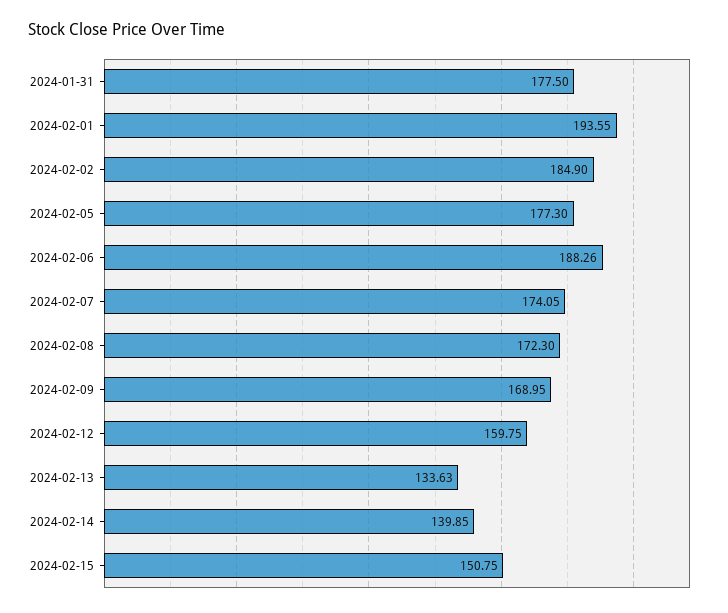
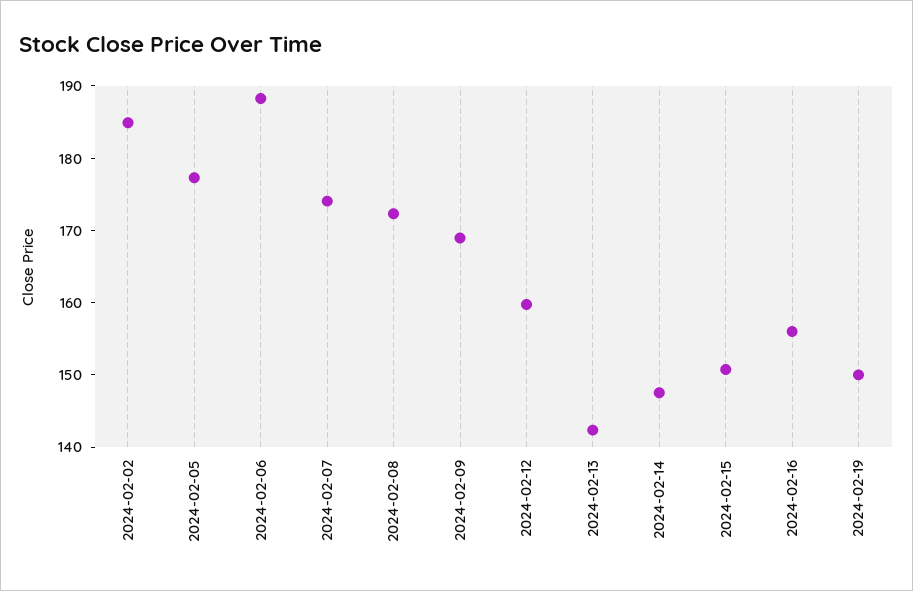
2024-01-31: 177.5 -> none
2024-02-01: 193.55 -> none
2024-02-13: 133.63 -> 142
2024-02-14: 139.85 -> 148
2024-02-16: none -> 156
2024-02-19: none -> 150

